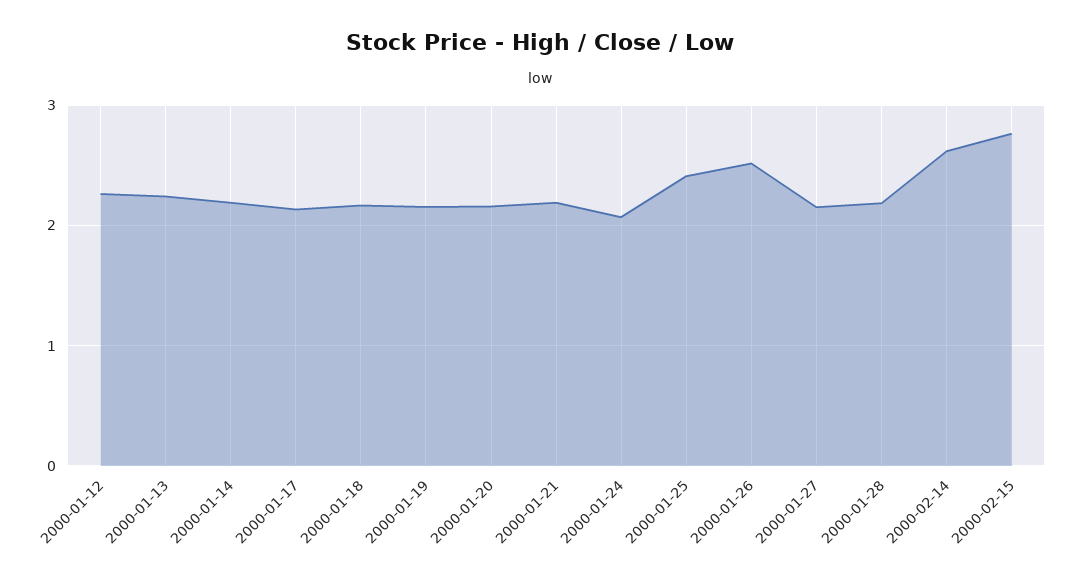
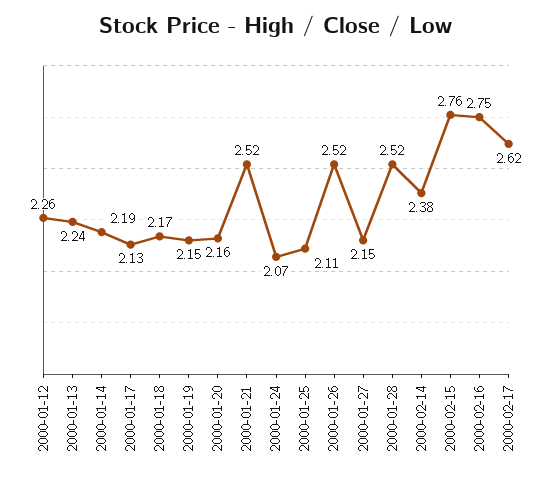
2000-01-21: 2.2 -> 2.52
2000-01-25: 2.4 -> 2.11
2000-01-28: 2.2 -> 2.52
2000-02-14: 2.6 -> 2.38
2000-02-16: none -> 2.75
2000-02-17: none -> 2.62

